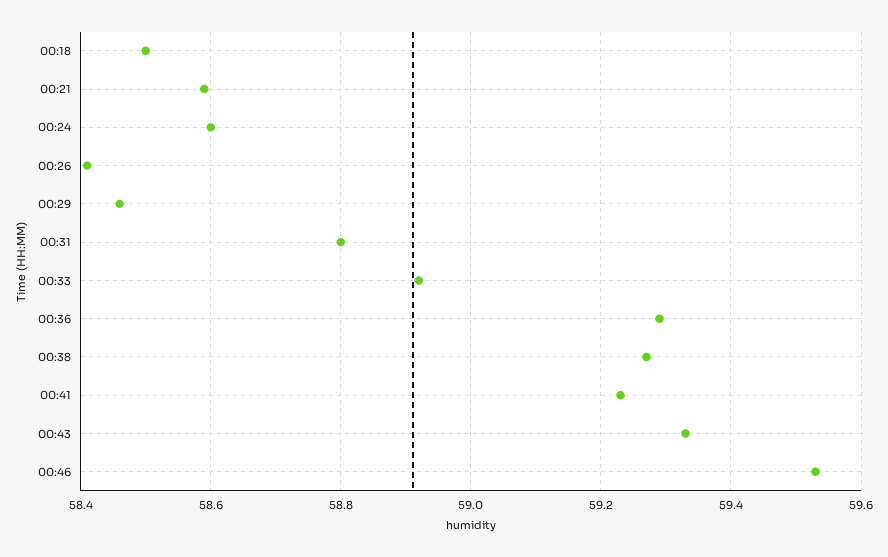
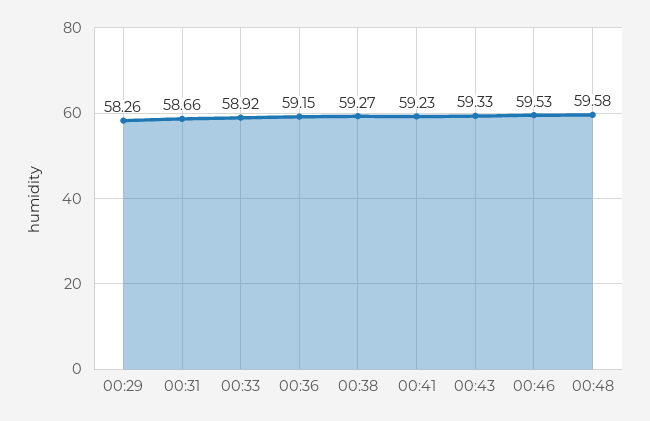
00:18: 58.5 -> none
00:21: 58.6 -> none
00:24: 58.6 -> none
00:26: 58.4 -> none
00:29: 58.45 -> 58.26
00:31: 58.8 -> 58.66
00:36: 59.3 -> 59.15
00:48: none -> 59.58

